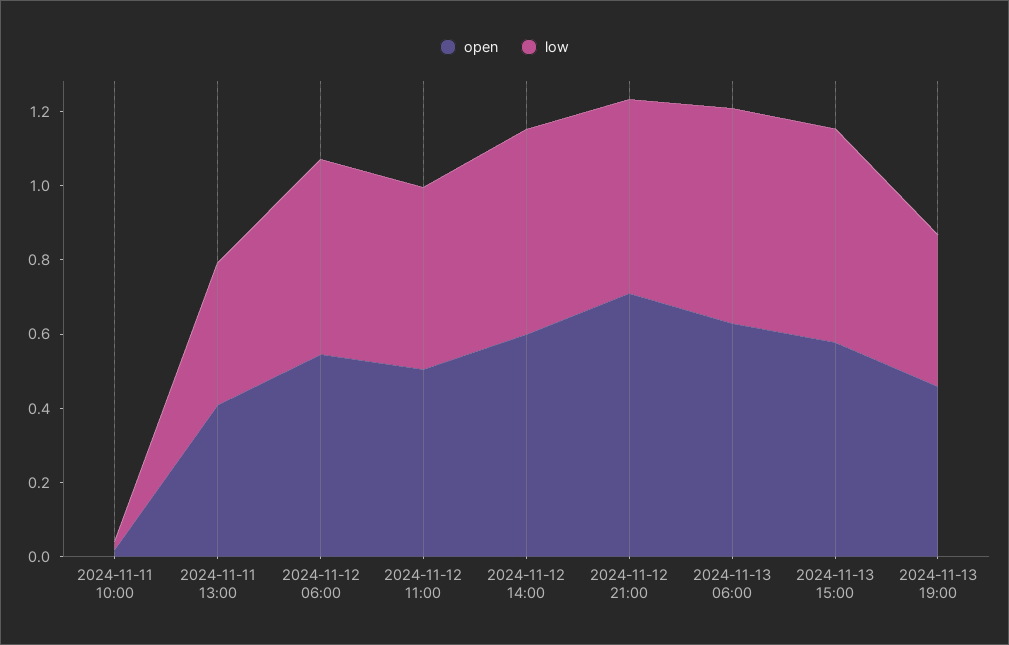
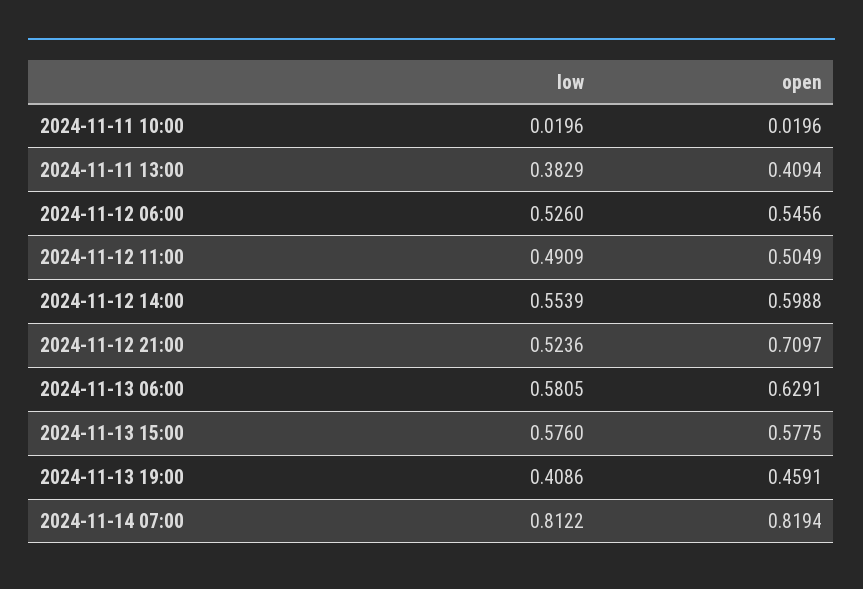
low, 2024-11-14 07:00: none -> 0.8122
open, 2024-11-14 07:00: none -> 0.8194

